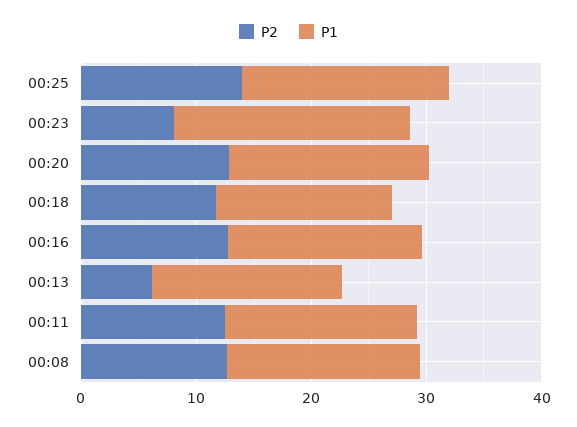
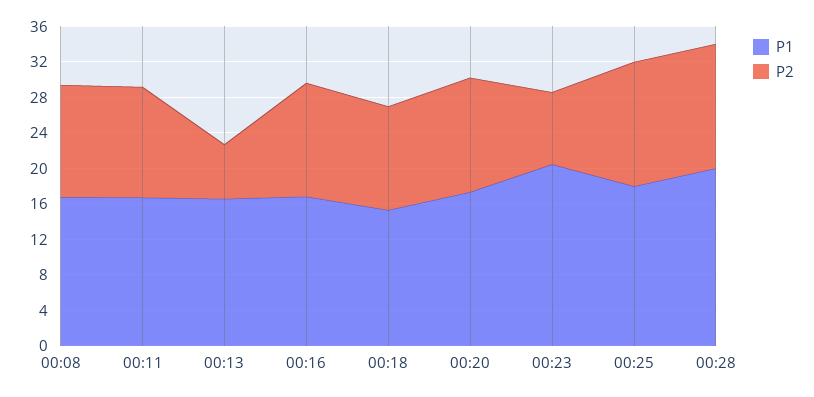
P1, 00:28: none -> 20
P2, 00:28: none -> 14

